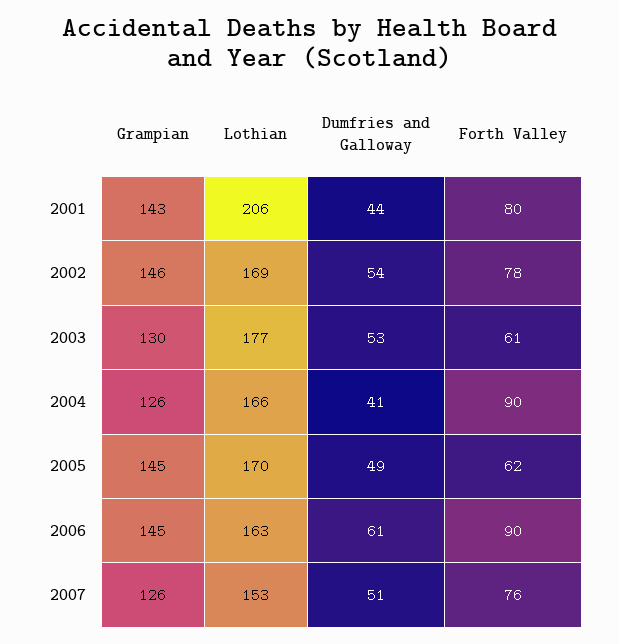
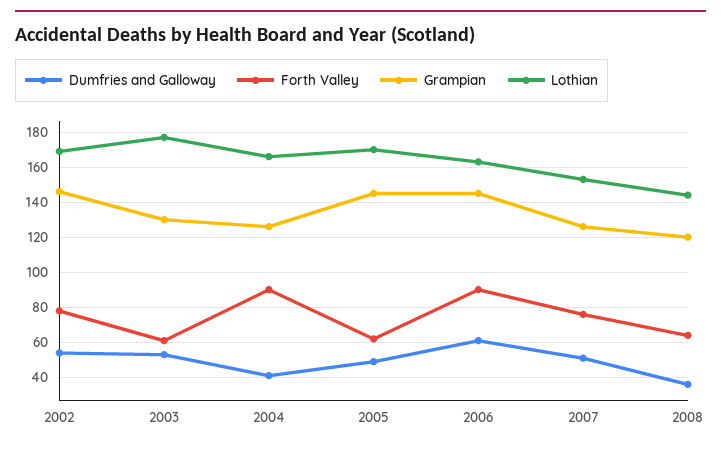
Grampian, 2001: 143 -> none
Lothian, 2001: 206 -> none
Dumfries and Galloway, 2001: 44 -> none
Forth Valley, 2001: 80 -> none
Dumfries and Galloway, 2008: none -> 35
Forth Valley, 2008: none -> 65
Grampian, 2008: none -> 120
Lothian, 2008: none -> 145

